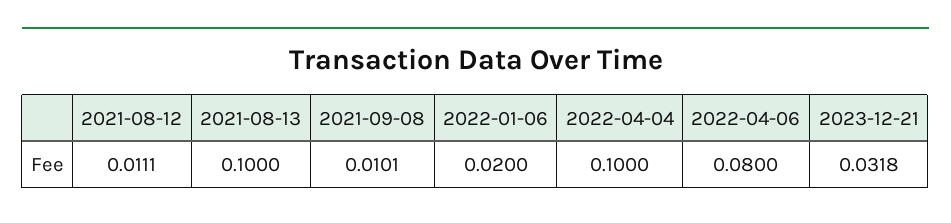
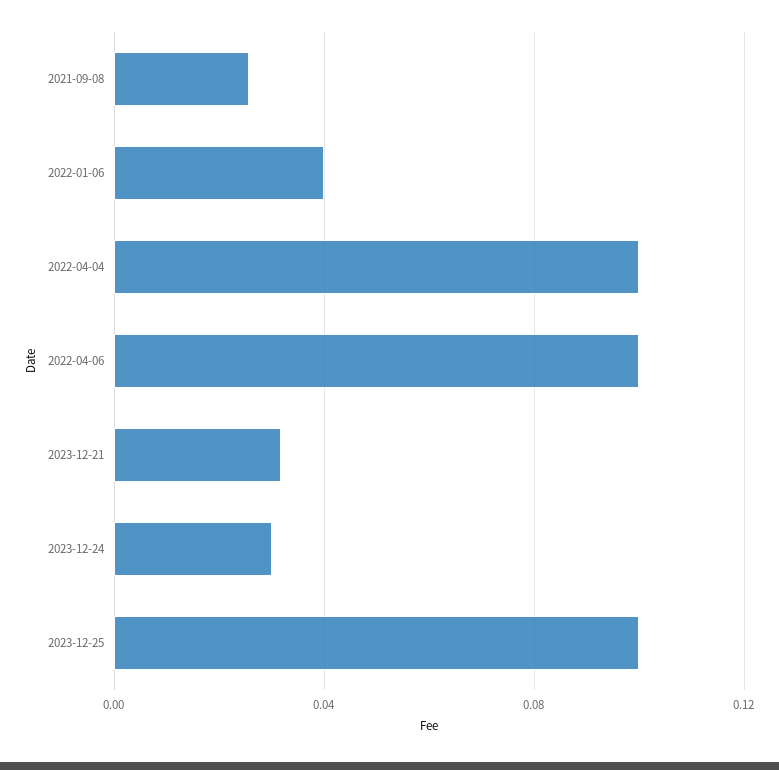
2021-08-12: 0.0111 -> none
2021-08-13: 0.1 -> none
2021-09-08: 0.0101 -> 0.025
2022-01-06: 0.02 -> 0.04
2022-04-06: 0.08 -> 0.1
2023-12-24: none -> 0.03
2023-12-25: none -> 0.1

